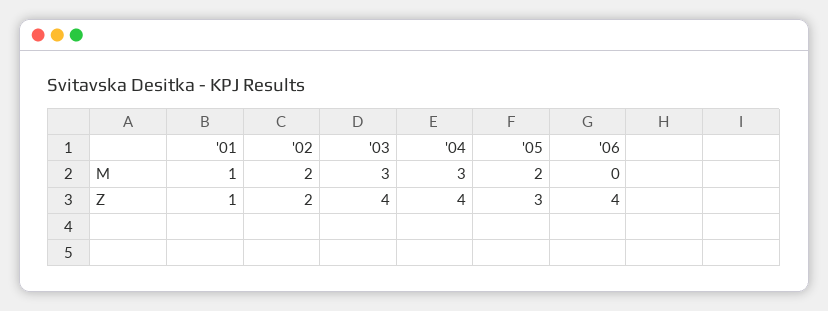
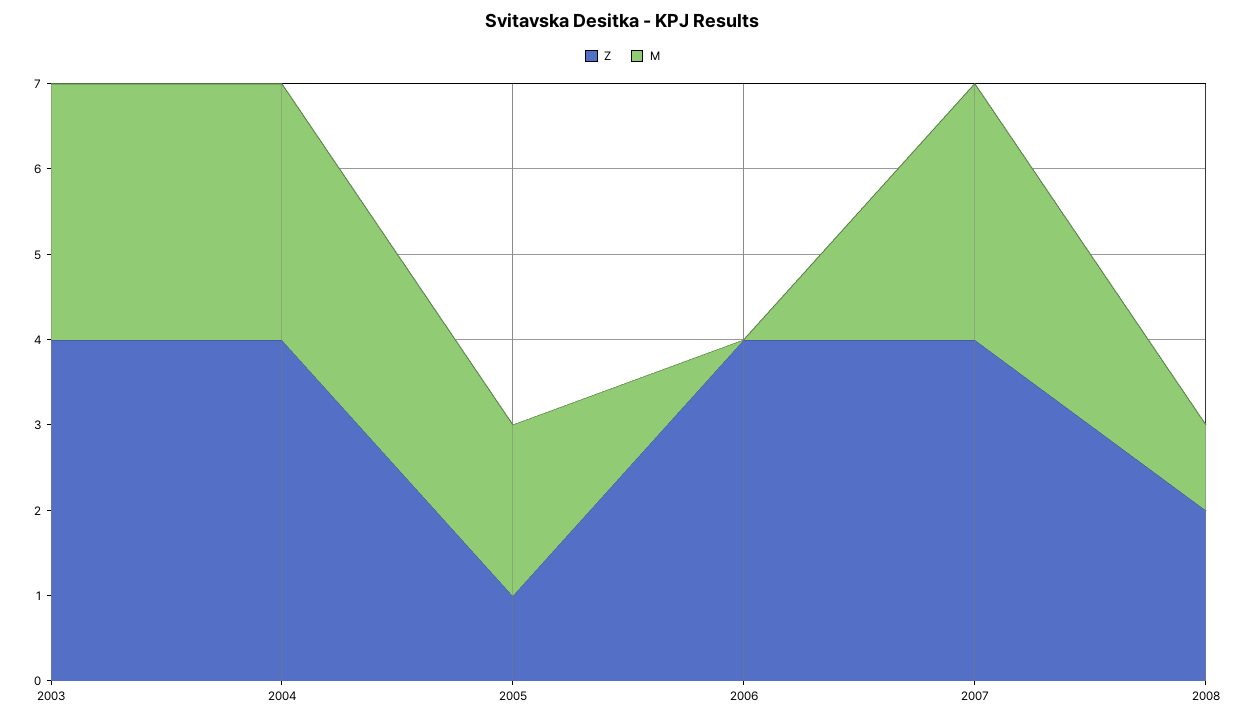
M, '01: 1 -> none
M, '02: 2 -> none
Z, '01: 1 -> none
Z, '02: 2 -> none
Z, '05: 3 -> 1
Z, 2007: none -> 4
M, 2007: none -> 3
Z, 2008: none -> 2
M, 2008: none -> 1

